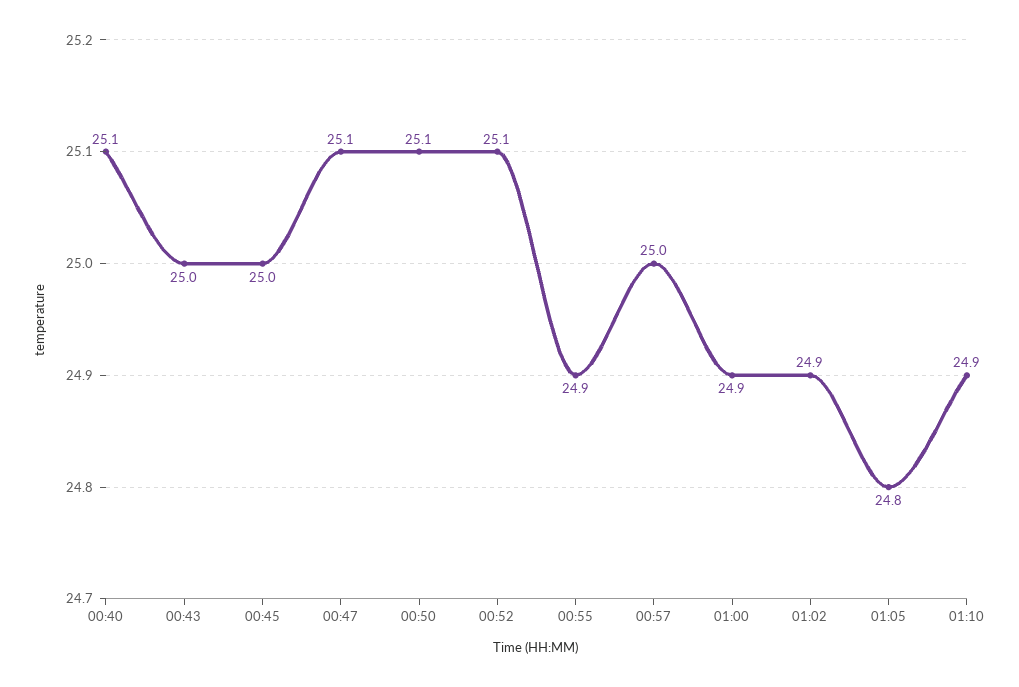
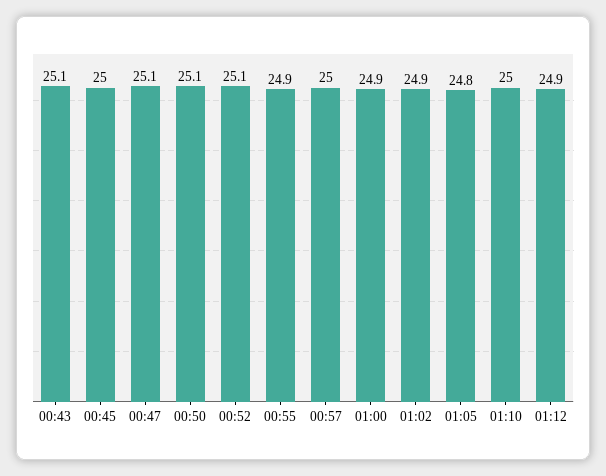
00:40: 25.1 -> none
00:43: 25 -> 25.1
01:10: 24.9 -> 25
01:12: none -> 24.9

